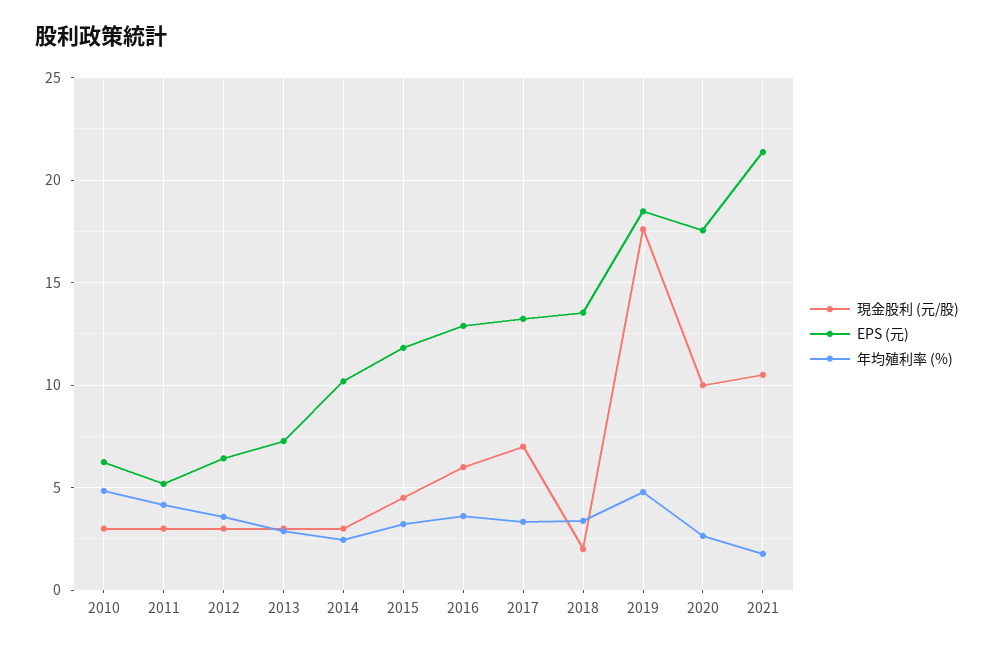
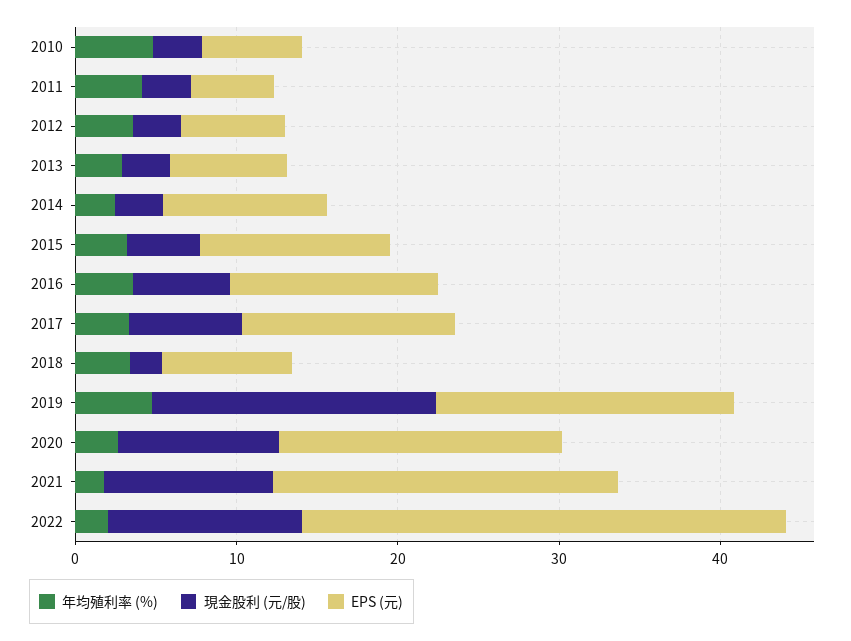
EPS (元), 2018: 13.5 -> 8
年均殖利率 (%), 2022: none -> 2
現金股利 (元/股), 2022: none -> 12
EPS (元), 2022: none -> 30

